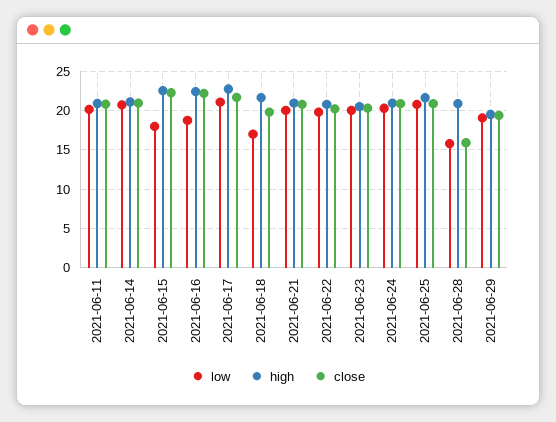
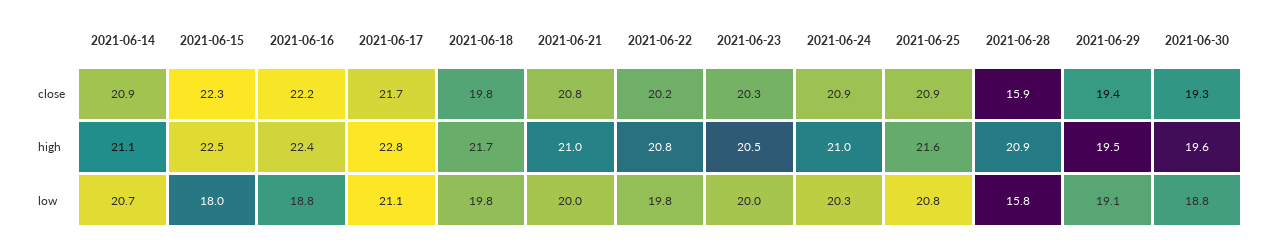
low, 2021-06-11: 20 -> none
high, 2021-06-11: 21 -> none
close, 2021-06-11: 21 -> none
low, 2021-06-18: 17 -> 19.8
close, 2021-06-30: none -> 19.3
high, 2021-06-30: none -> 19.6
low, 2021-06-30: none -> 18.8

